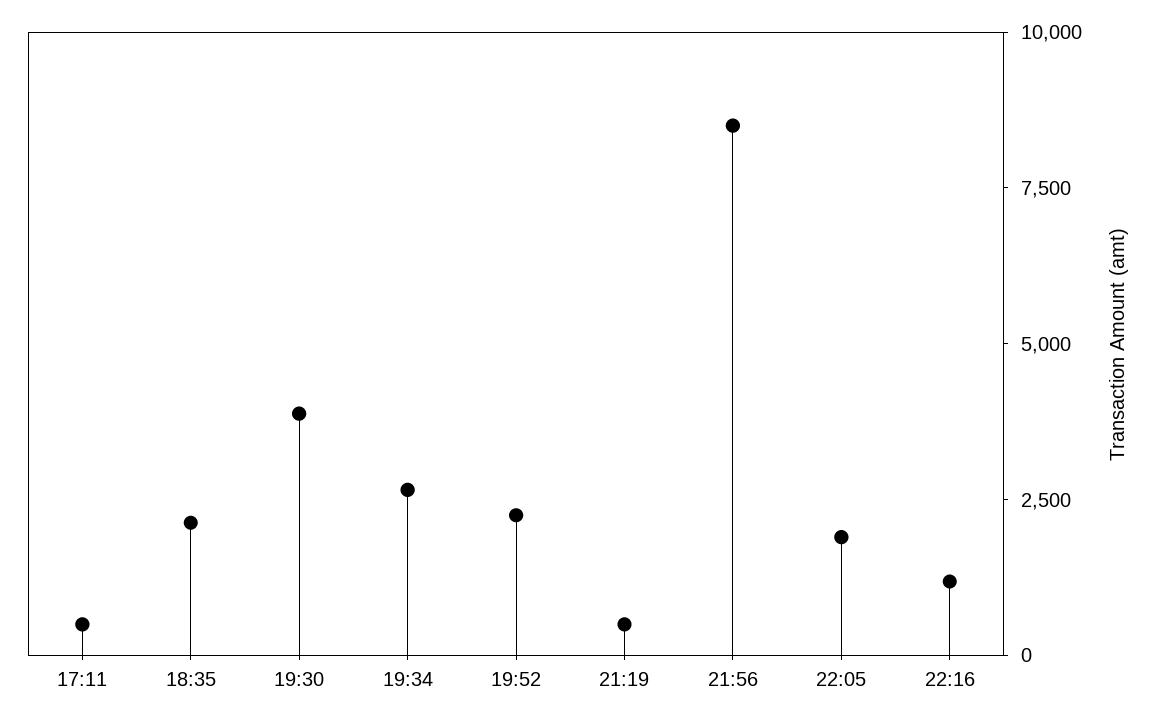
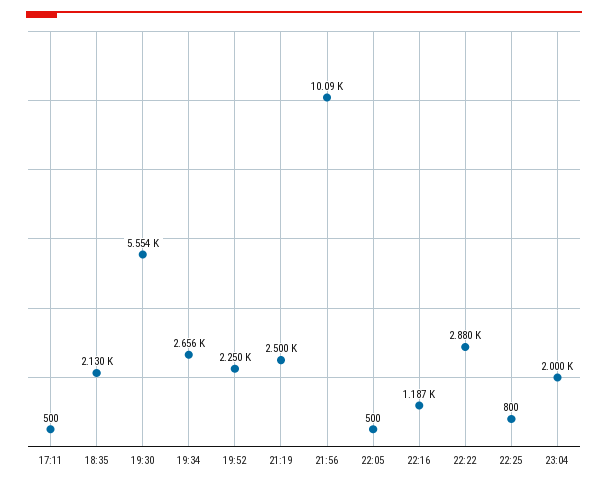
19:30: 4000 -> 5554
21:19: 500 -> 2500
21:56: 8500 -> 10090
22:05: 2000 -> 500
22:22: none -> 2880
22:25: none -> 800
23:04: none -> 2000

